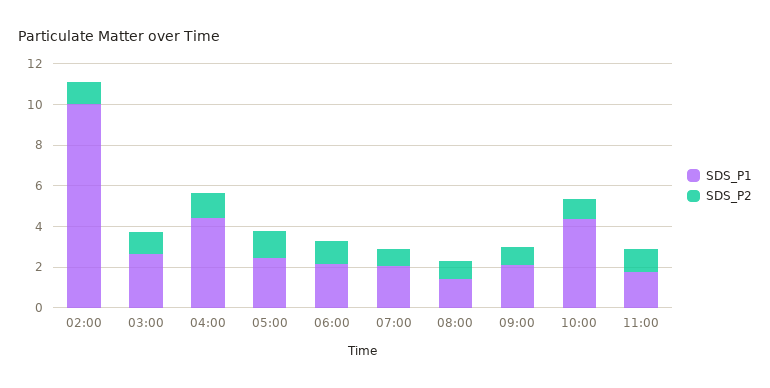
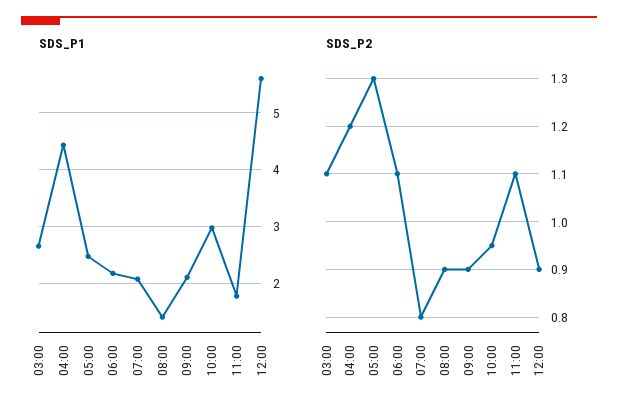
SDS_P1, 02:00: 10 -> none
SDS_P2, 02:00: 1 -> none
SDS_P1, 10:00: 4.5 -> 3
SDS_P1, 12:00: none -> 5.6
SDS_P2, 12:00: none -> 0.9

